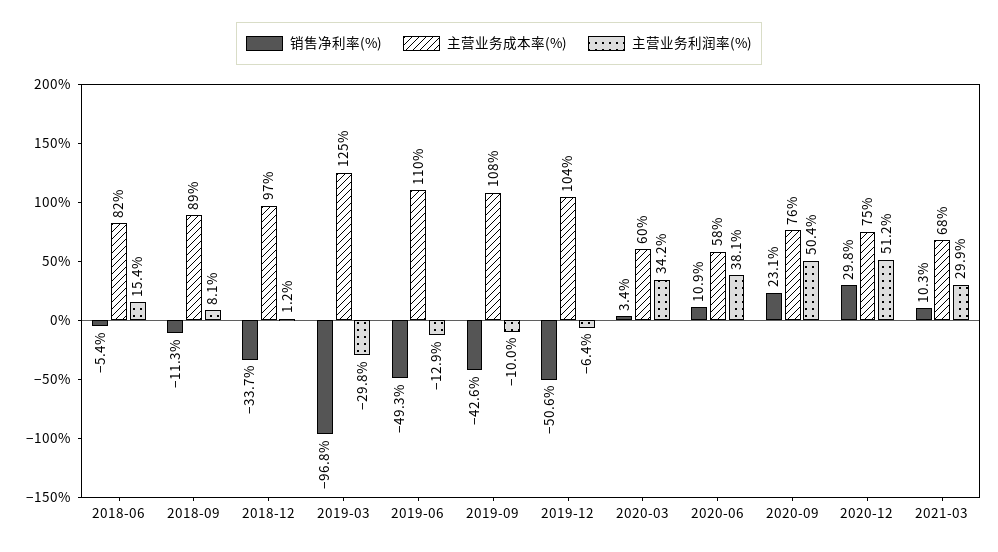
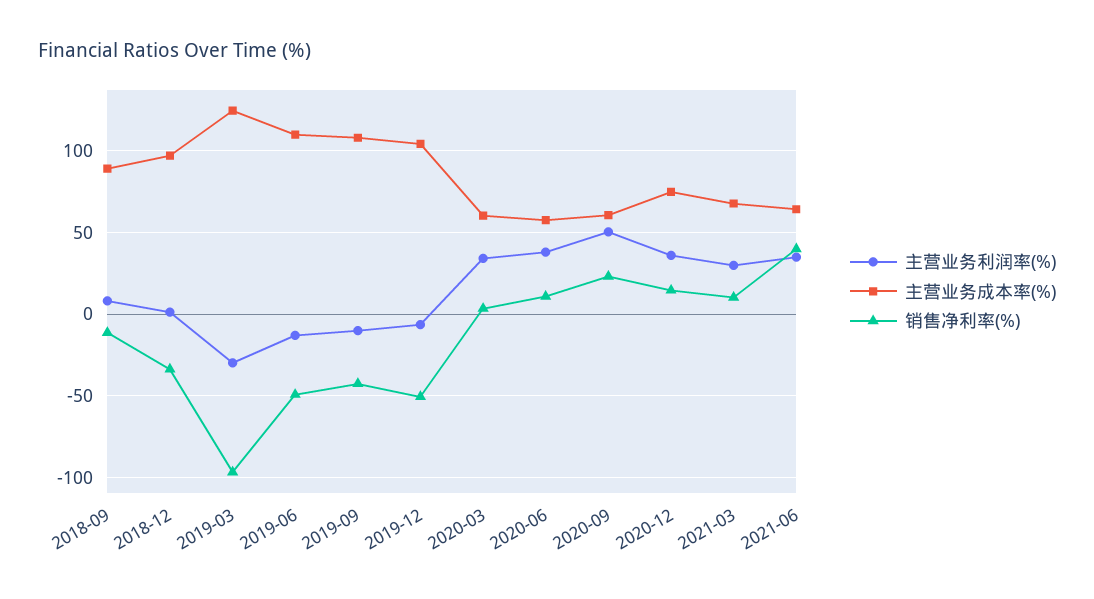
销售净利率(%), 2018-06: -5.4 -> none
主营业务成本率(%), 2018-06: 82 -> none
主营业务利润率(%), 2018-06: 15.4 -> none
主营业务成本率(%), 2020-09: 76 -> 60
销售净利率(%), 2020-12: 29.8 -> 15
主营业务利润率(%), 2020-12: 51.2 -> 35
主营业务利润率(%), 2021-06: none -> 35
主营业务成本率(%), 2021-06: none -> 65
销售净利率(%), 2021-06: none -> 40

